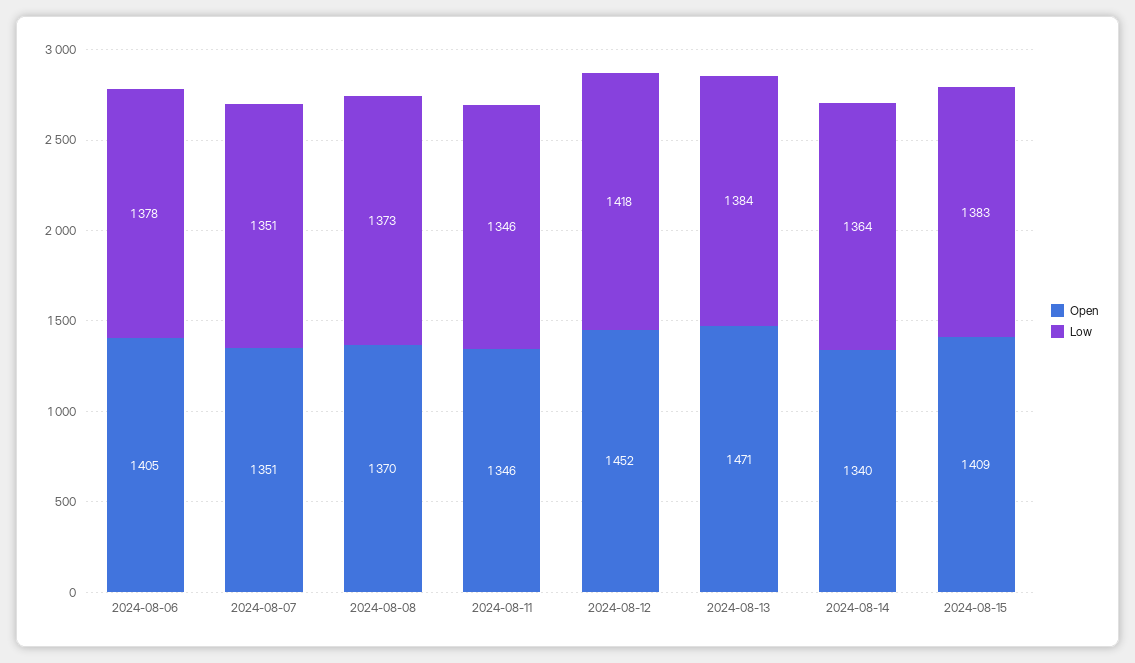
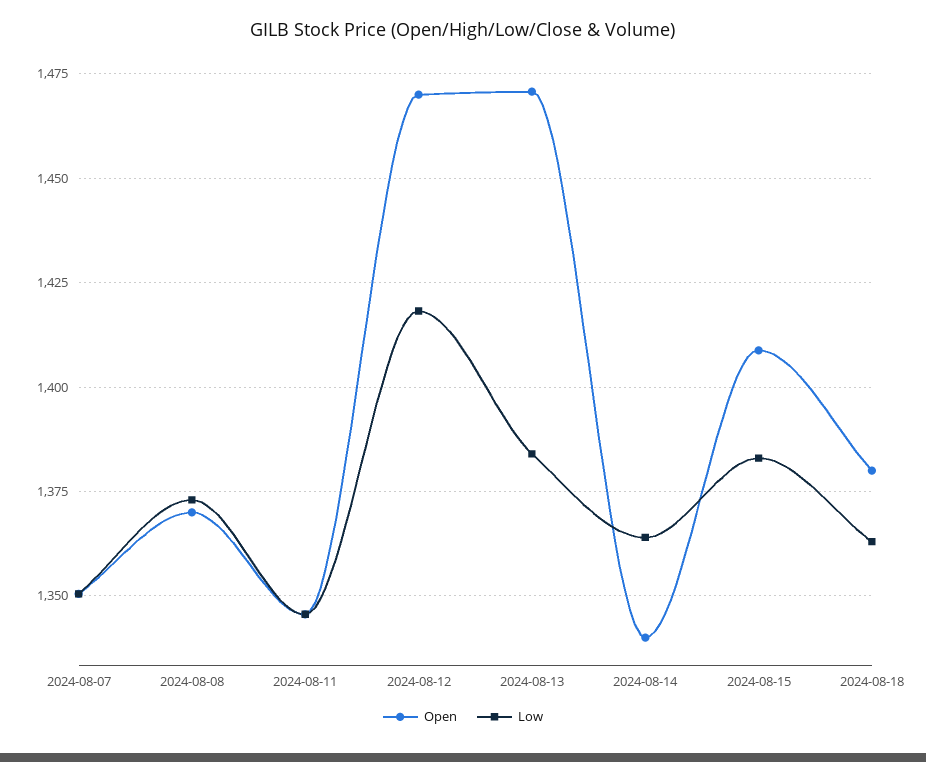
Open, 2024-08-06: 1405 -> none
Low, 2024-08-06: 1378 -> none
Open, 2024-08-12: 1452 -> 1470
Open, 2024-08-18: none -> 1380
Low, 2024-08-18: none -> 1362.5

